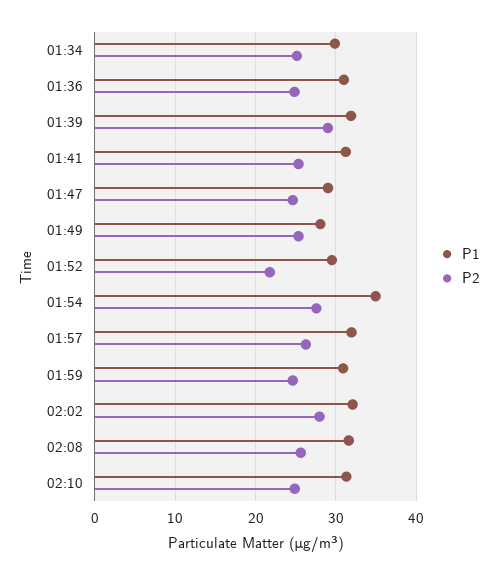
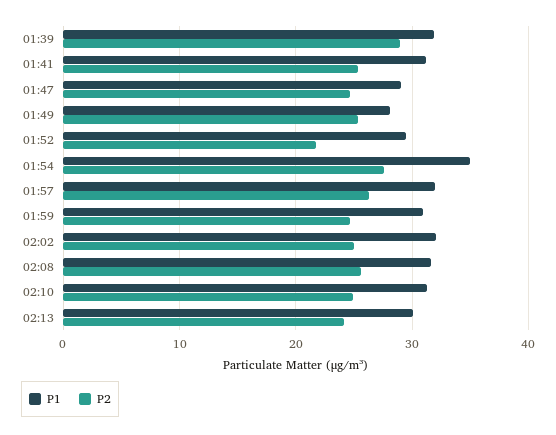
P1, 01:34: 30 -> none
P2, 01:34: 25 -> none
P1, 01:36: 31 -> none
P2, 01:36: 25 -> none
P2, 02:02: 28 -> 25
P1, 02:13: none -> 30
P2, 02:13: none -> 24

